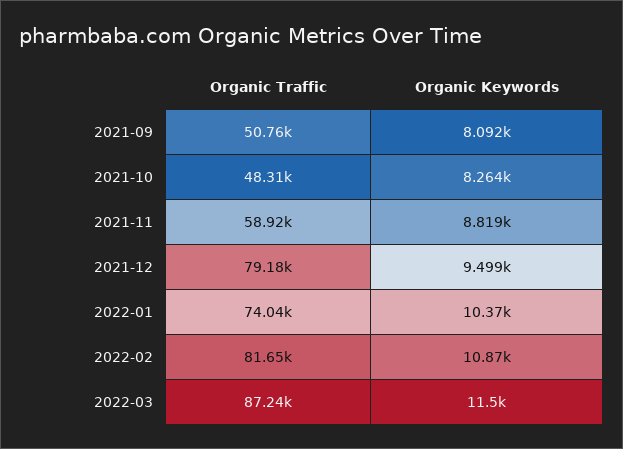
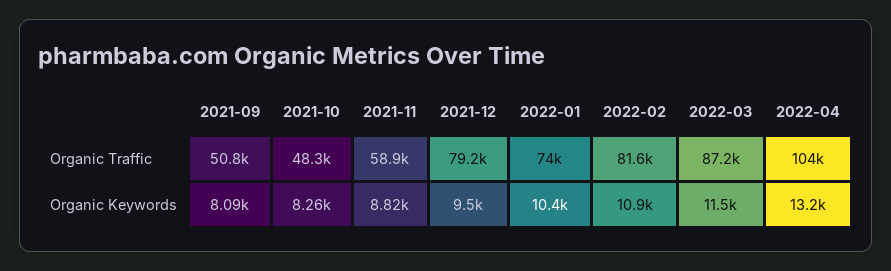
Organic Traffic, 2022-04: none -> 104000
Organic Keywords, 2022-04: none -> 13200

